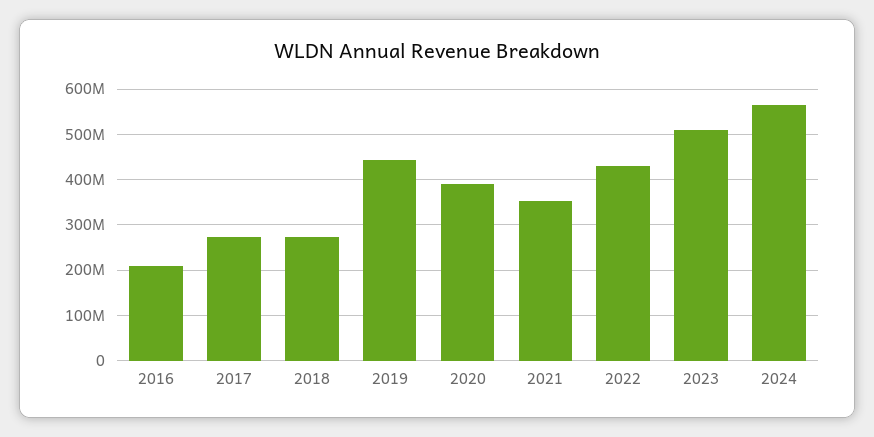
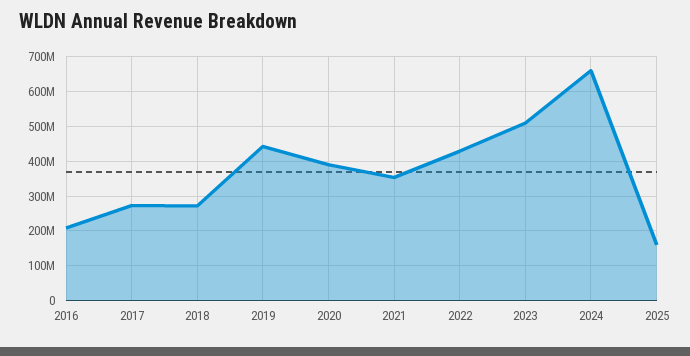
2024: 560000000 -> 660000000
2025: none -> 160000000

